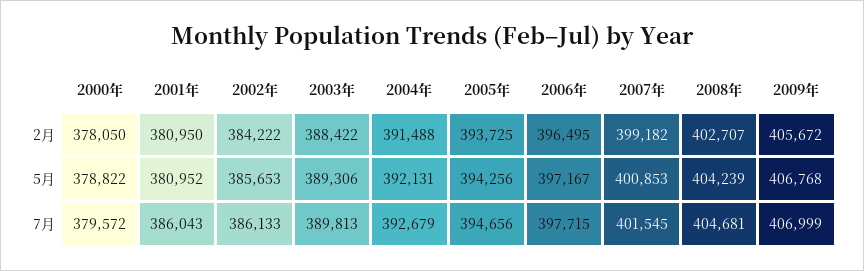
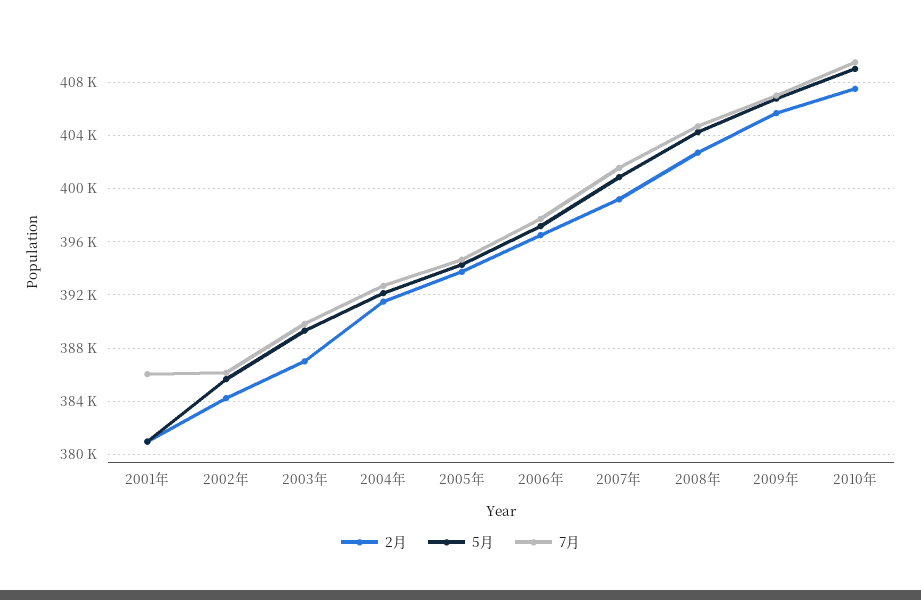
2月, 2000年: 378050 -> none
2月, 2003年: 388422 -> 387000
5月, 2000年: 378822 -> none
7月, 2000年: 379572 -> none
2月, 2010年: none -> 407500
5月, 2010年: none -> 409000
7月, 2010年: none -> 409500

